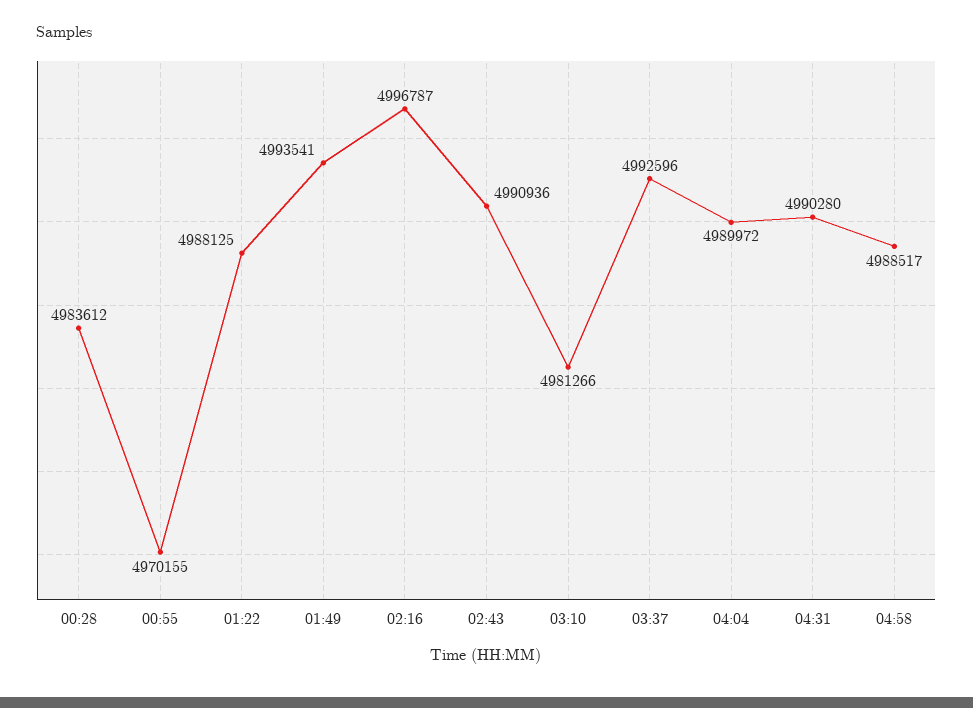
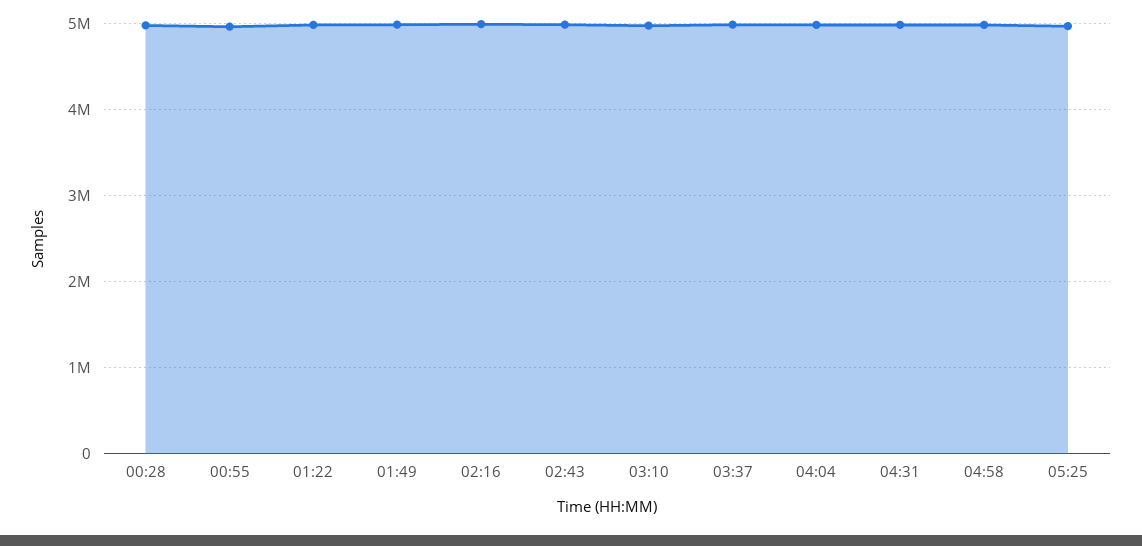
05:25: none -> 5000000

